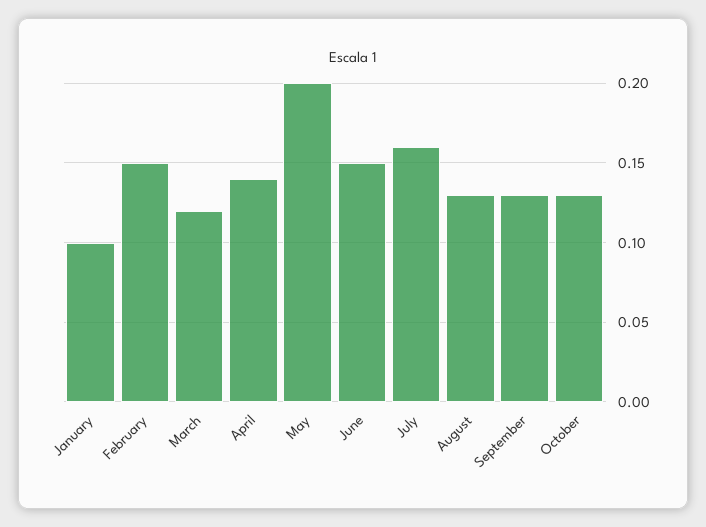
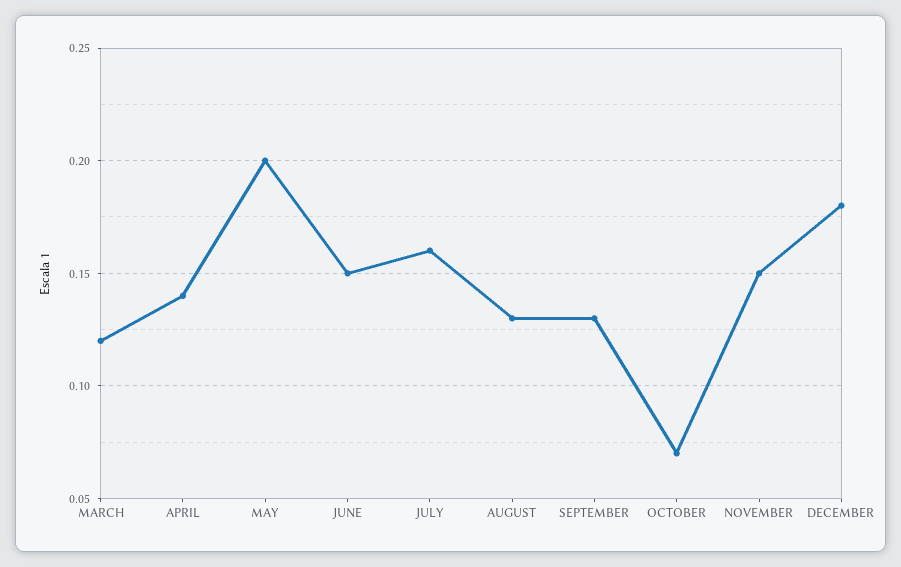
January: 0.1 -> none
February: 0.15 -> none
October: 0.13 -> 0.07
NOVEMBER: none -> 0.15
DECEMBER: none -> 0.18

